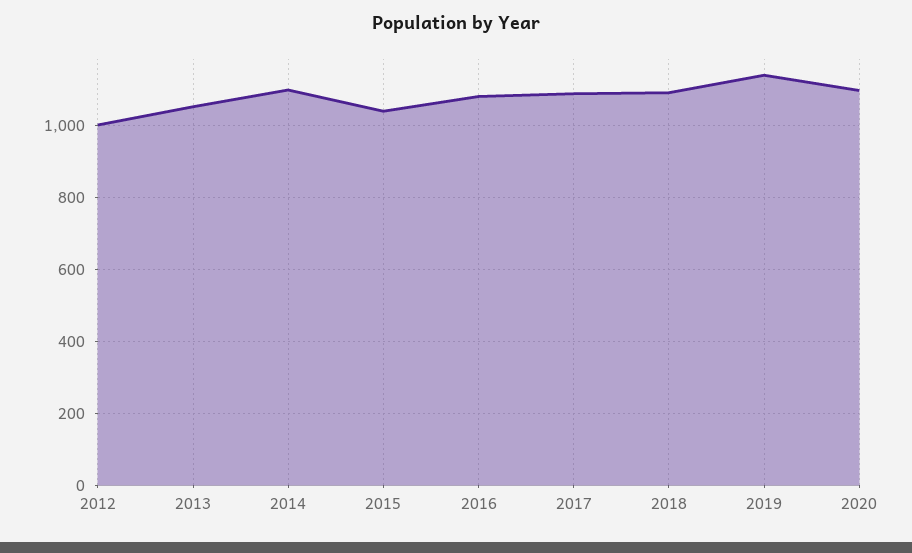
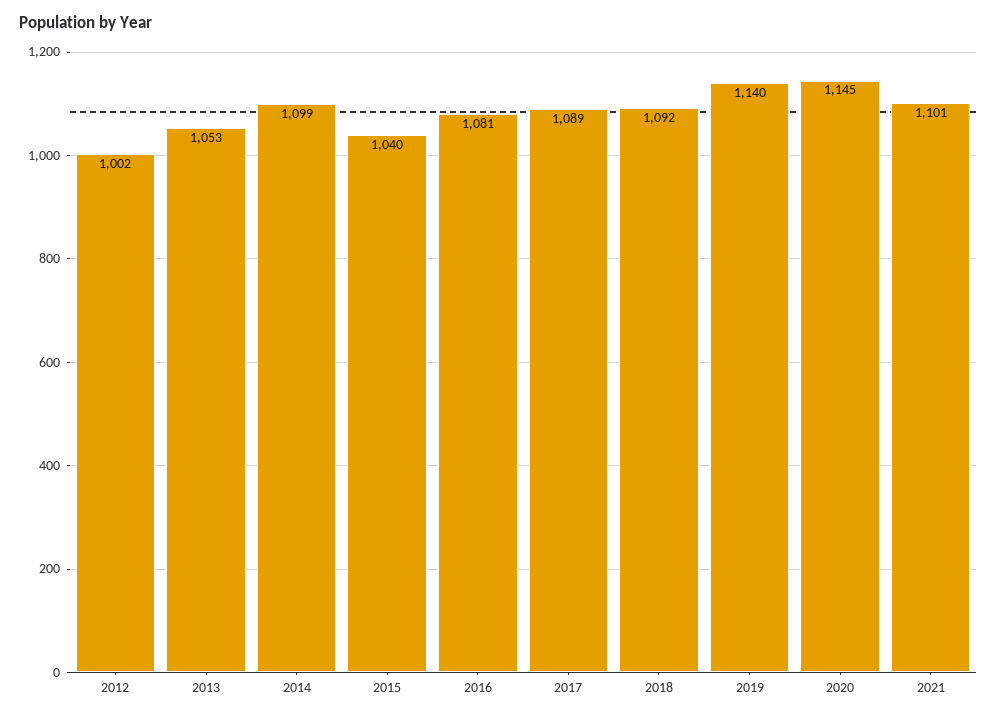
2020: 1100 -> 1145
2021: none -> 1101

